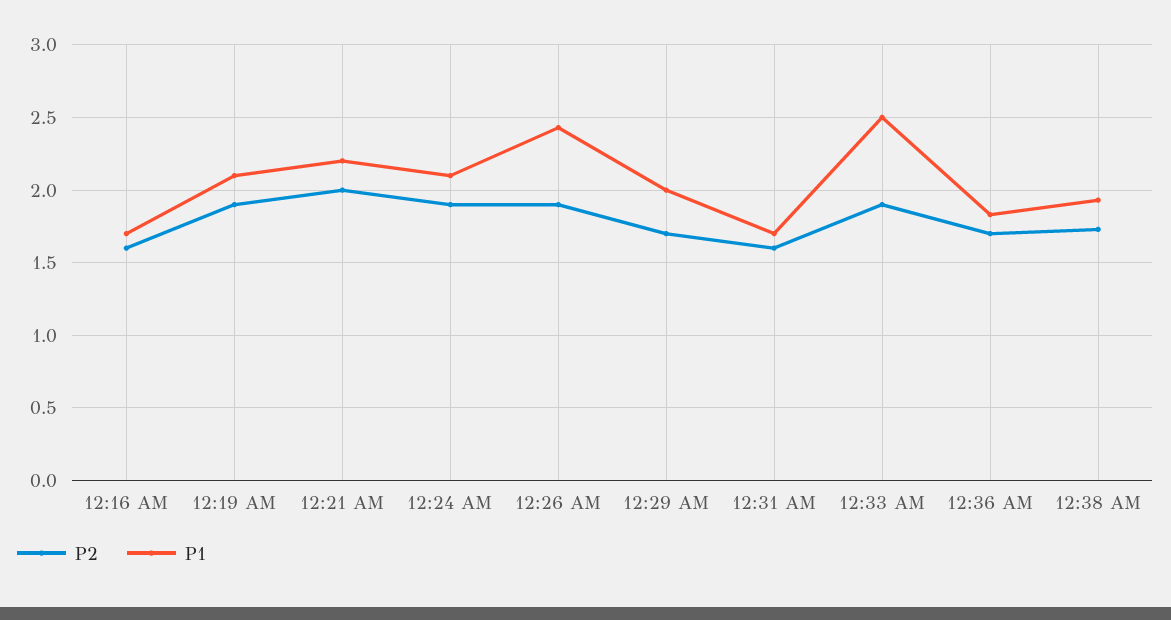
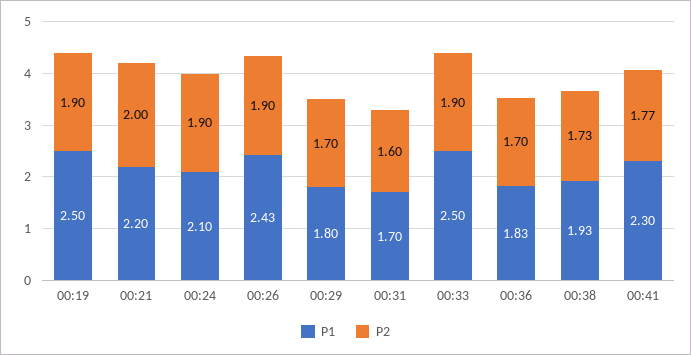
P2, 12:16 AM: 1.6 -> none
P1, 12:16 AM: 1.7 -> none
P1, 12:19 AM: 2.1 -> 2.5
P1, 12:29 AM: 2 -> 1.8
P1, 00:41: none -> 2.3
P2, 00:41: none -> 1.77

